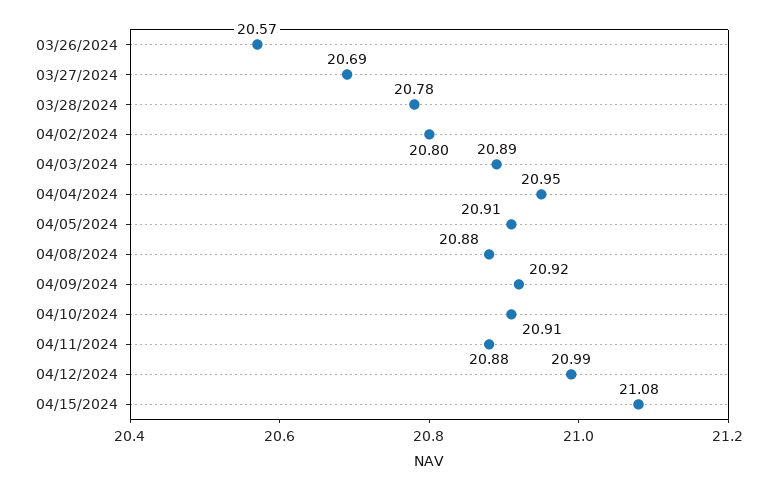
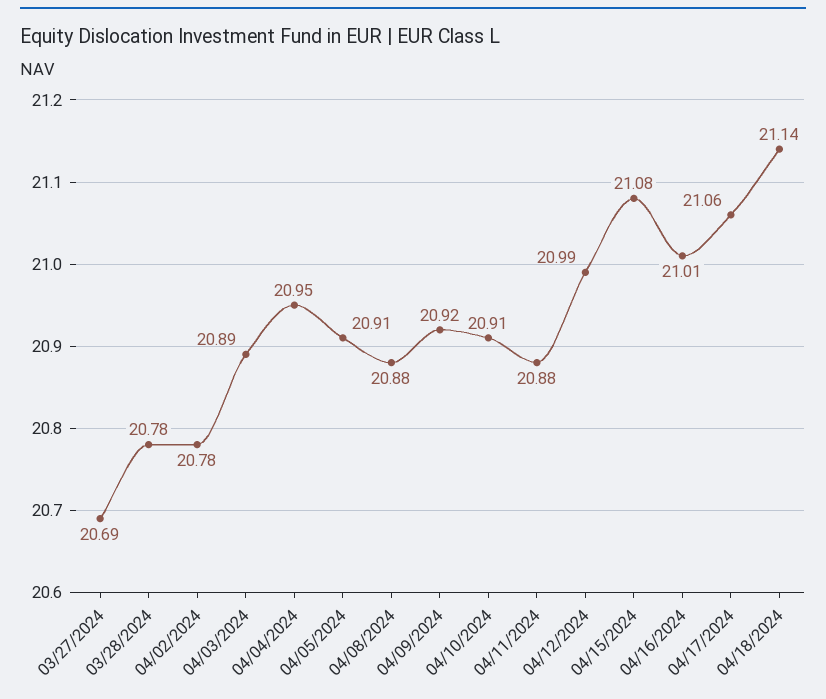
03/26/2024: 20.57 -> none
04/02/2024: 20.8 -> 20.78
04/16/2024: none -> 21.01
04/17/2024: none -> 21.06
04/18/2024: none -> 21.14

